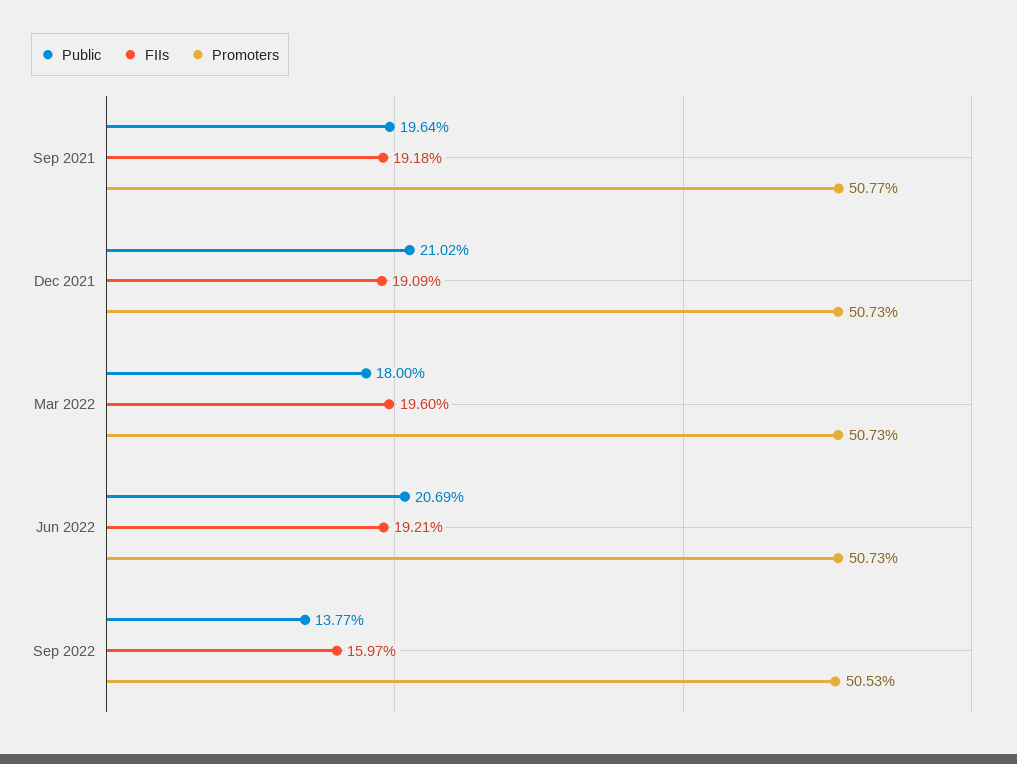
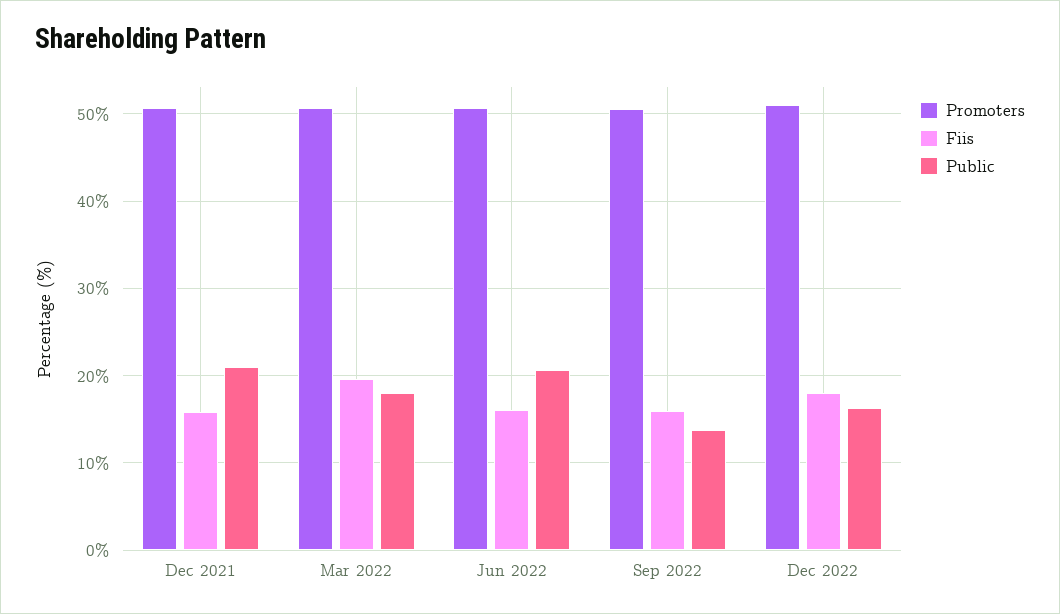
Public, Sep 2021: 19.64 -> none
FIIs, Sep 2021: 19.18 -> none
Promoters, Sep 2021: 50.77 -> none
FIIs, Dec 2021: 19.09 -> 16
FIIs, Jun 2022: 19.21 -> 16
Promoters, Dec 2022: none -> 51
FIIs, Dec 2022: none -> 18
Public, Dec 2022: none -> 16

